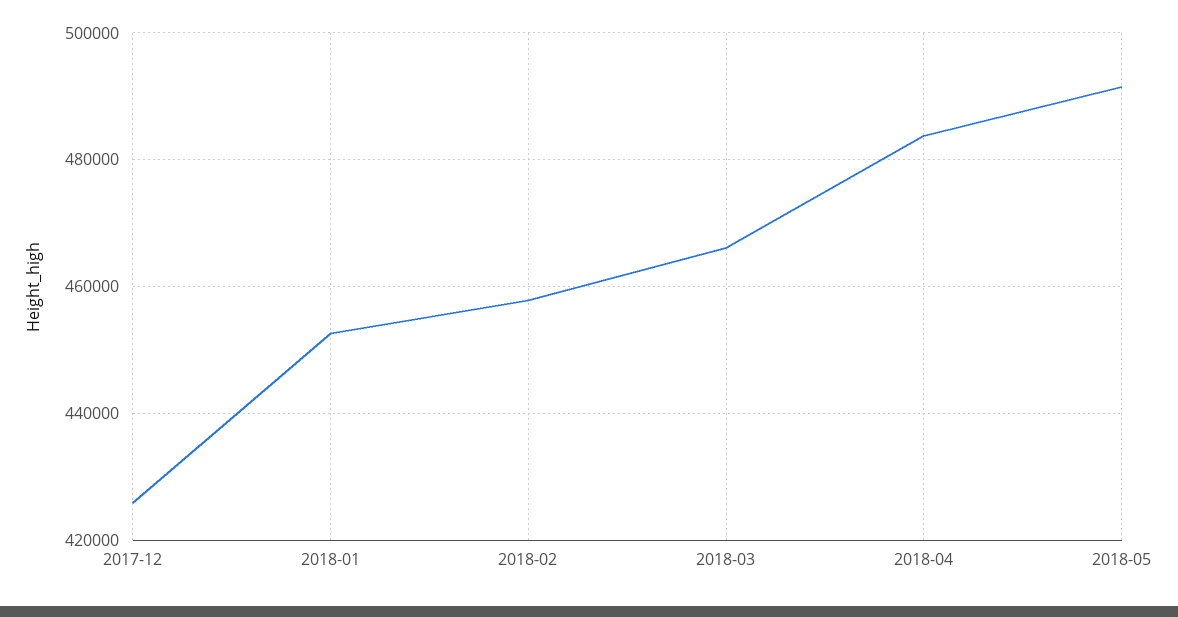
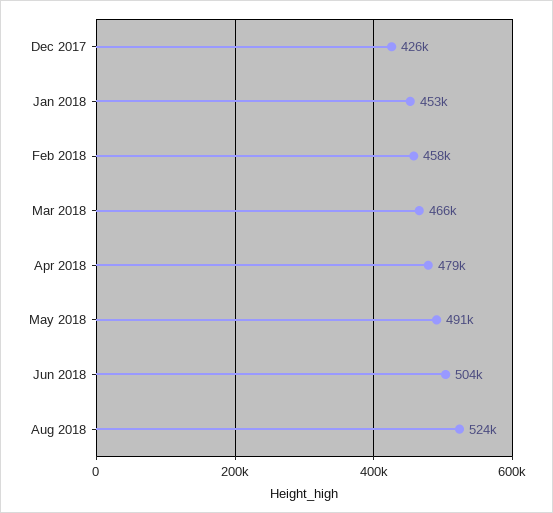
2018-04: 484000 -> 479000
Jun 2018: none -> 504000
Aug 2018: none -> 524000

